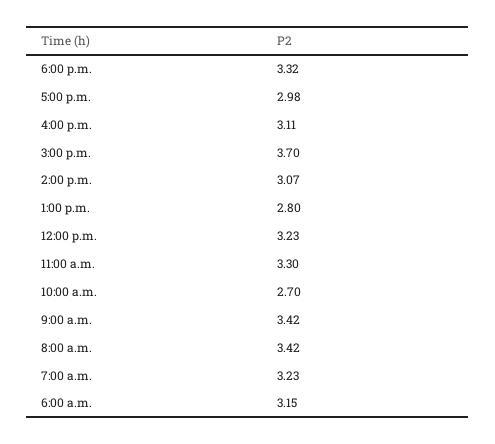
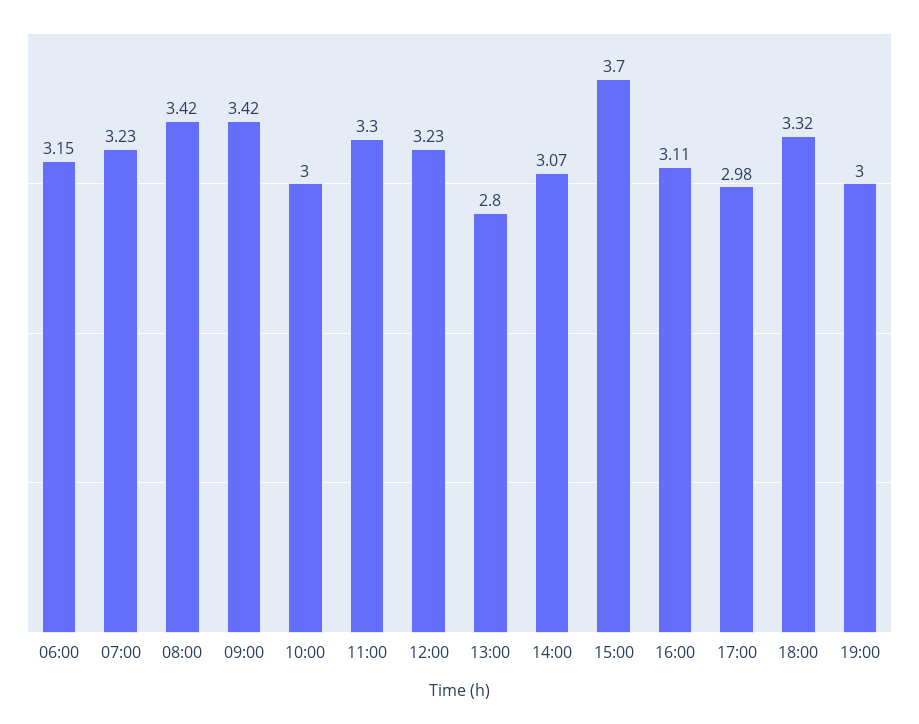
10:00 a.m.: 2.7 -> 3
19:00: none -> 3

